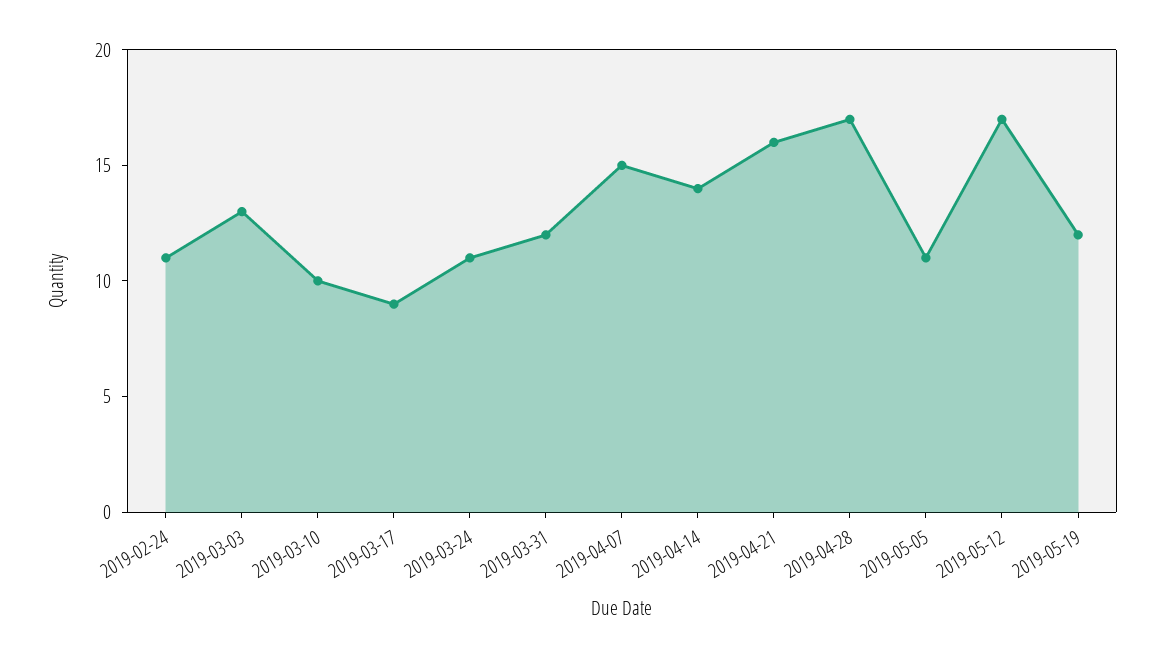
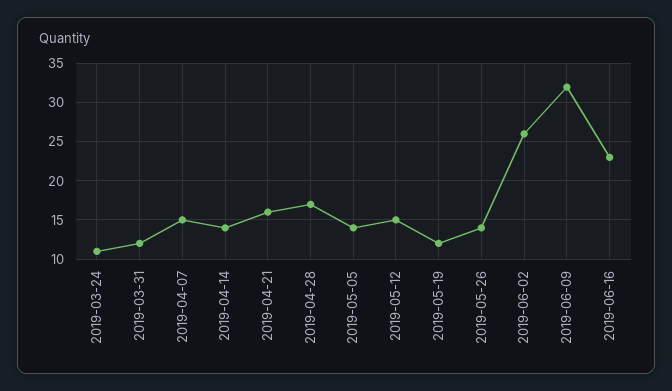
2019-02-24: 11 -> none
2019-03-03: 13 -> none
2019-03-10: 10 -> none
2019-03-17: 9 -> none
2019-05-05: 11 -> 14
2019-05-12: 17 -> 15
2019-05-26: none -> 14
2019-06-02: none -> 26
2019-06-09: none -> 32
2019-06-16: none -> 23

